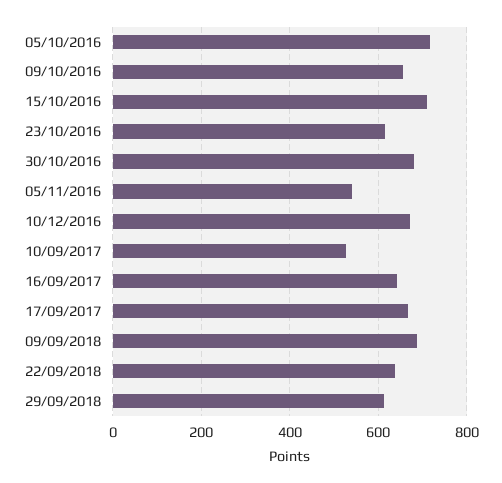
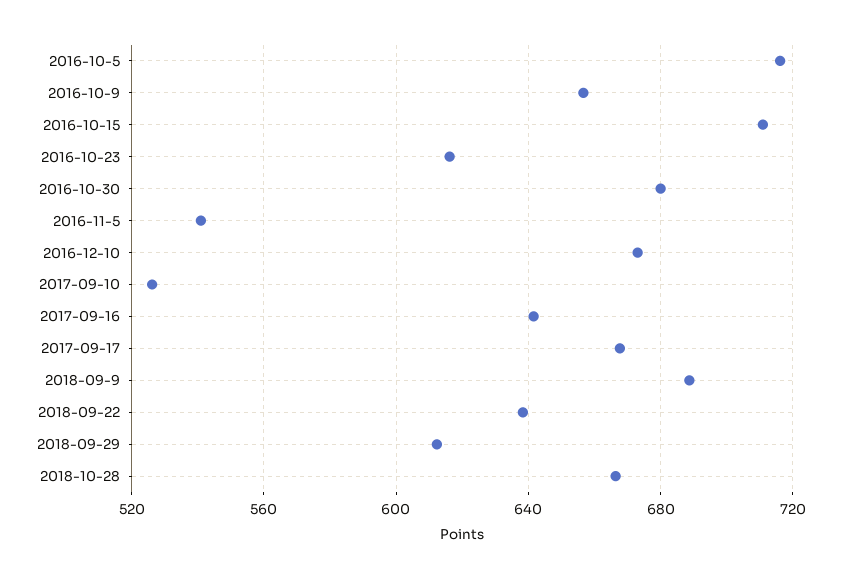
2018-10-28: none -> 665

